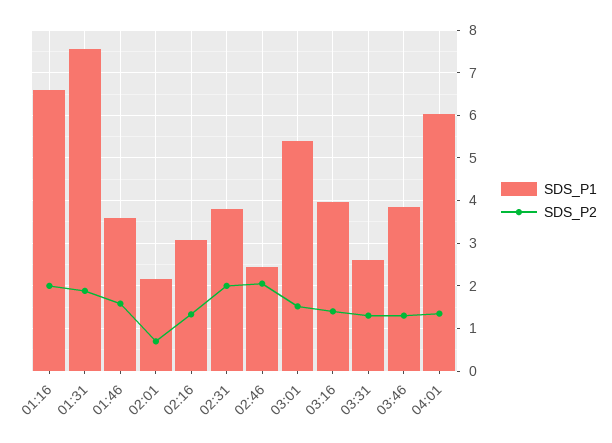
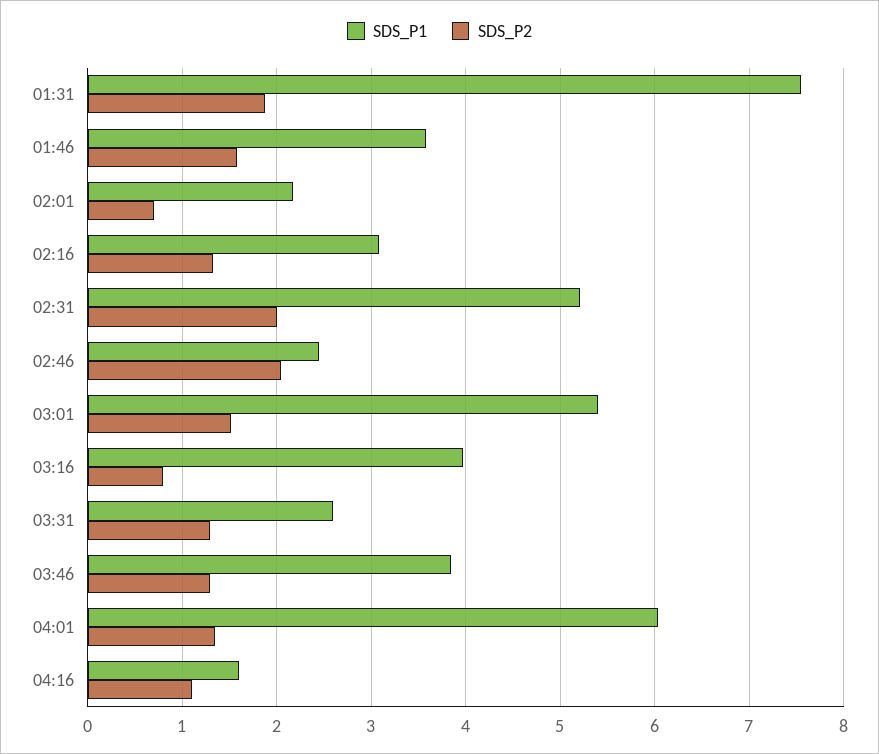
SDS_P1, 01:16: 6.6 -> none
SDS_P2, 01:16: 2 -> none
SDS_P1, 02:31: 3.8 -> 5.2
SDS_P2, 03:16: 1.4 -> 0.8
SDS_P1, 04:16: none -> 1.6
SDS_P2, 04:16: none -> 1.1

